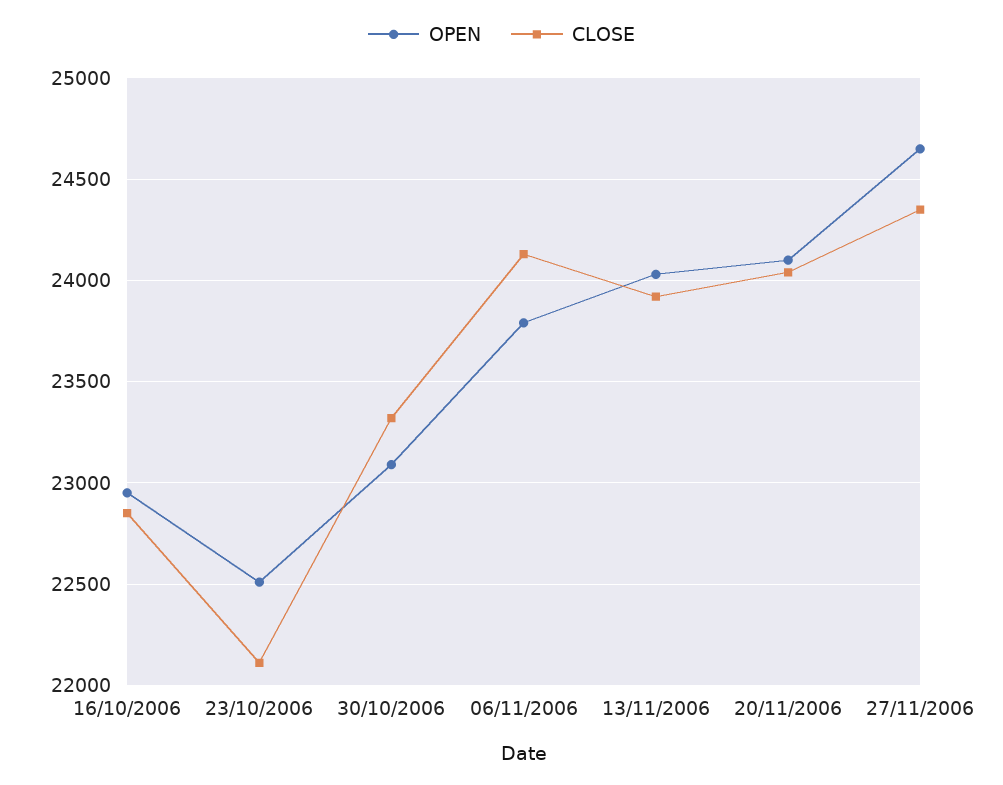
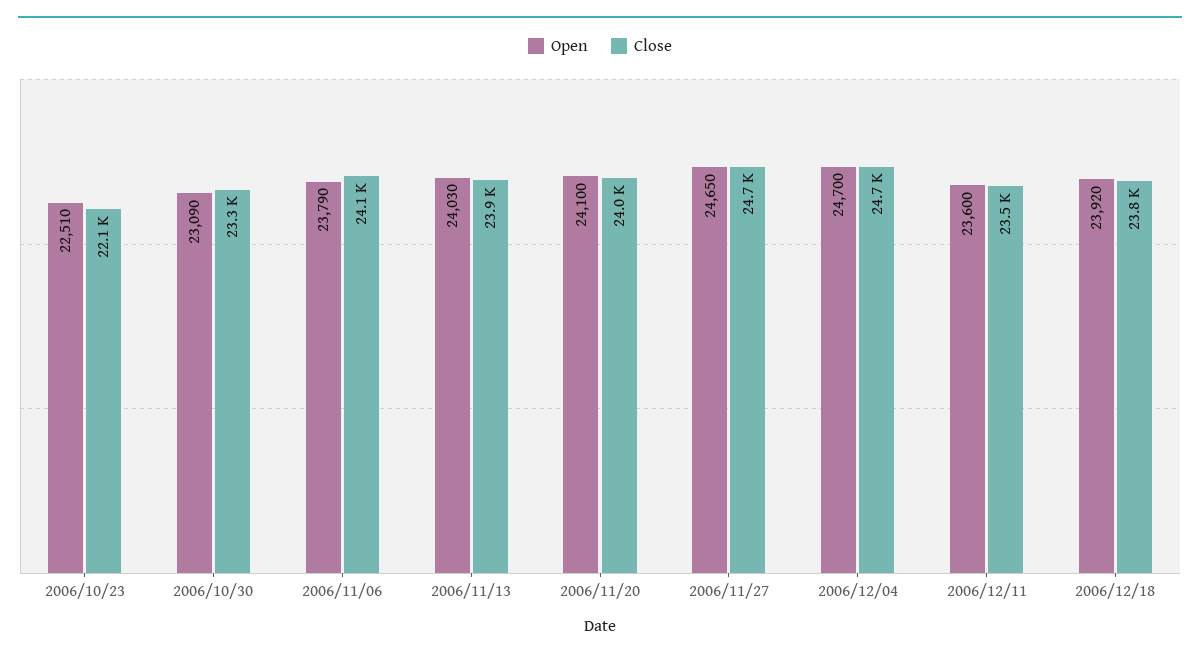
OPEN, 16/10/2006: 22950 -> none
CLOSE, 16/10/2006: 22850 -> none
CLOSE, 27/11/2006: 24350 -> 24700
OPEN, 2006/12/04: none -> 24700
CLOSE, 2006/12/04: none -> 24700
OPEN, 2006/12/11: none -> 23600
CLOSE, 2006/12/11: none -> 23500
OPEN, 2006/12/18: none -> 23920
CLOSE, 2006/12/18: none -> 23800

